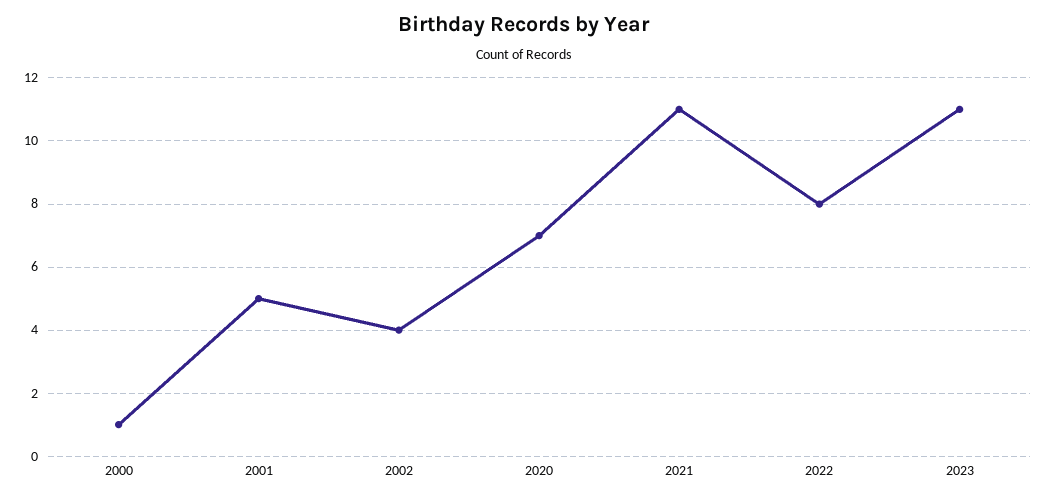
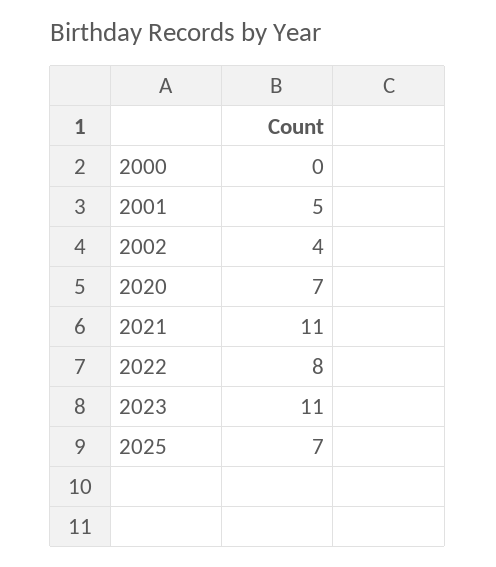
2000: 1 -> 0
2025: none -> 7

